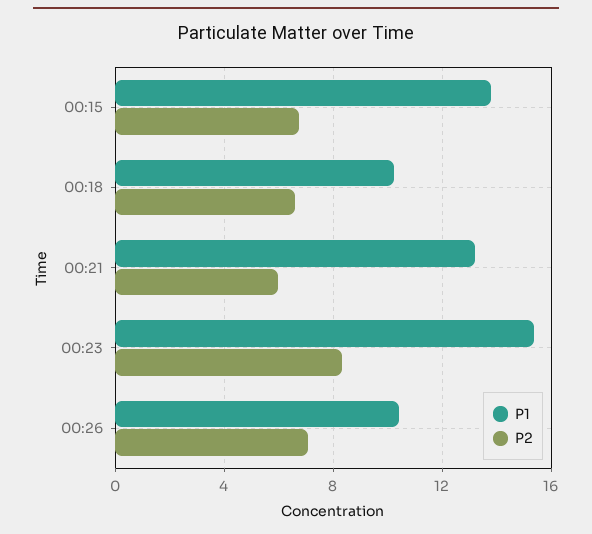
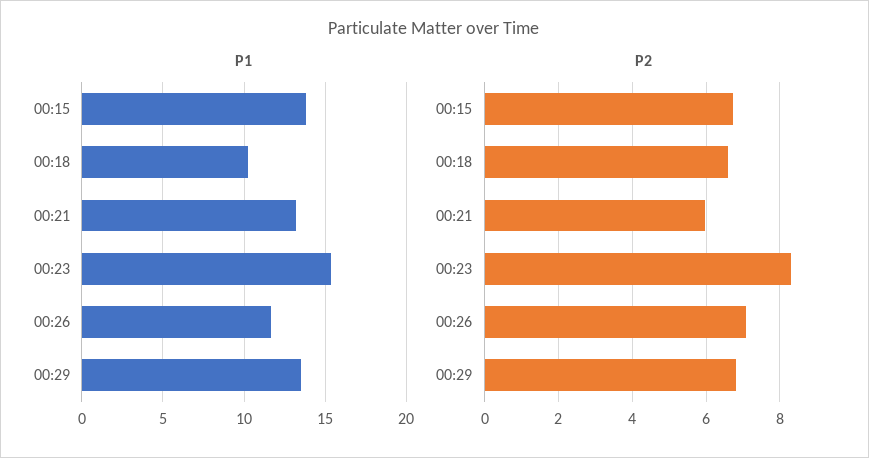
P1, 00:26: 10.5 -> 11.5
P1, 00:29: none -> 13.5
P2, 00:29: none -> 6.8

